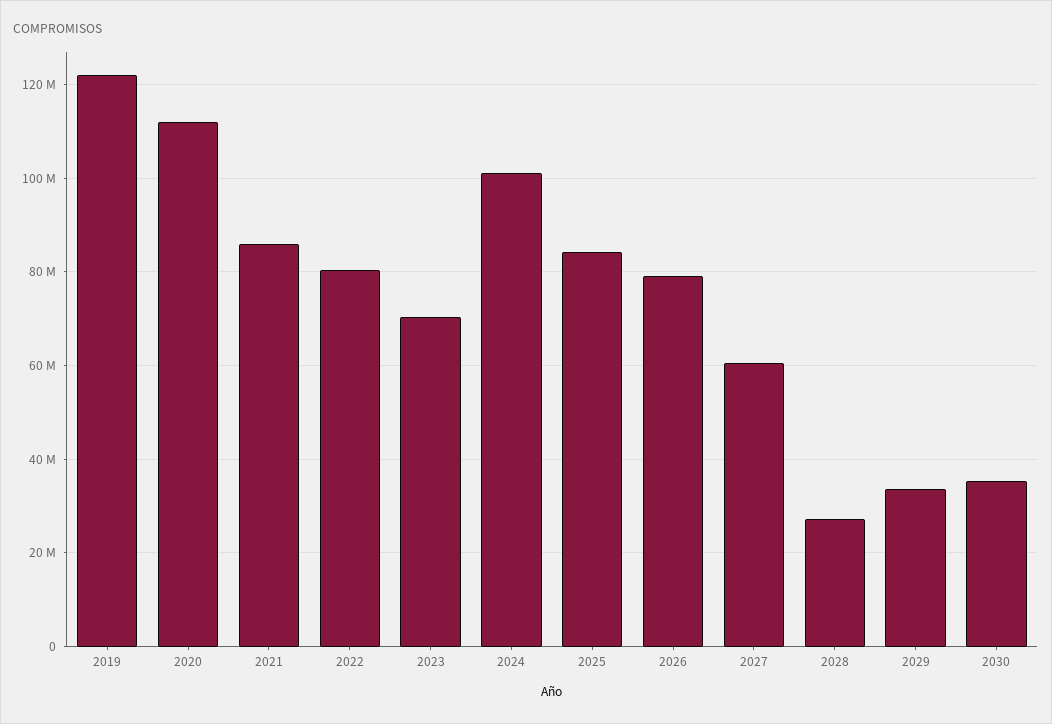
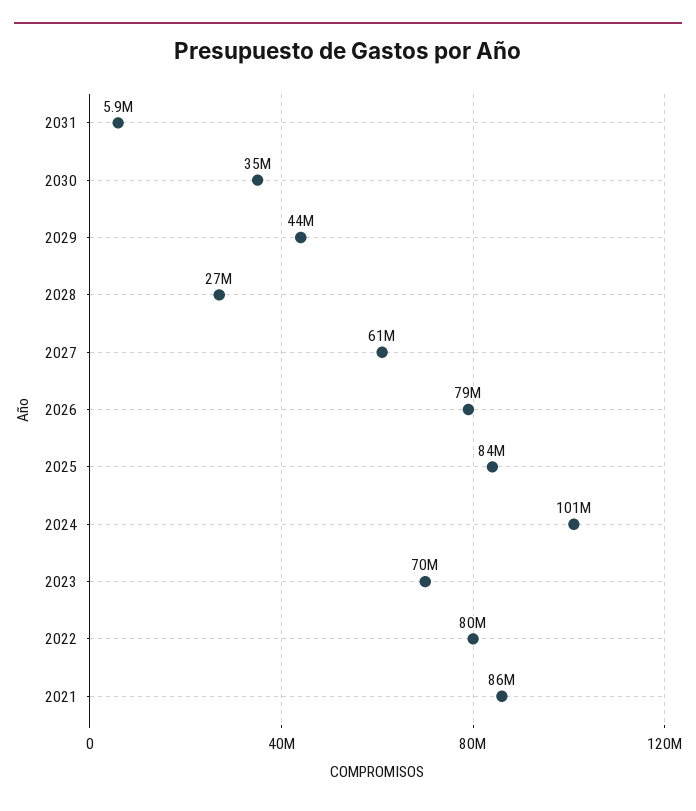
2019: 122000000 -> none
2020: 112000000 -> none
2029: 34000000 -> 44000000
2031: none -> 5900000

